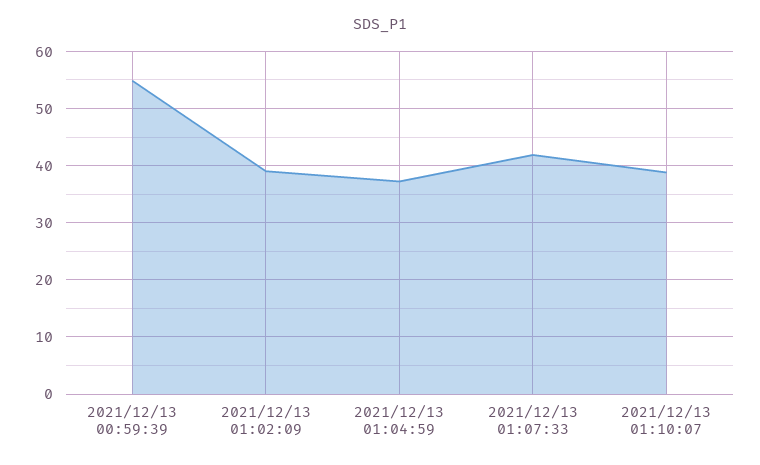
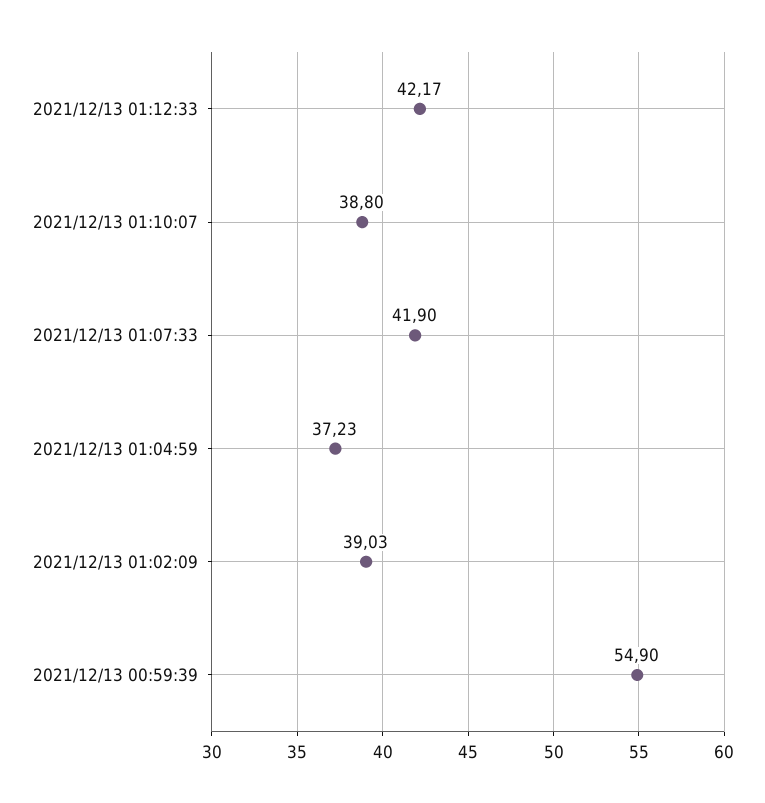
2021/12/13 01:12:33: none -> 42.17

